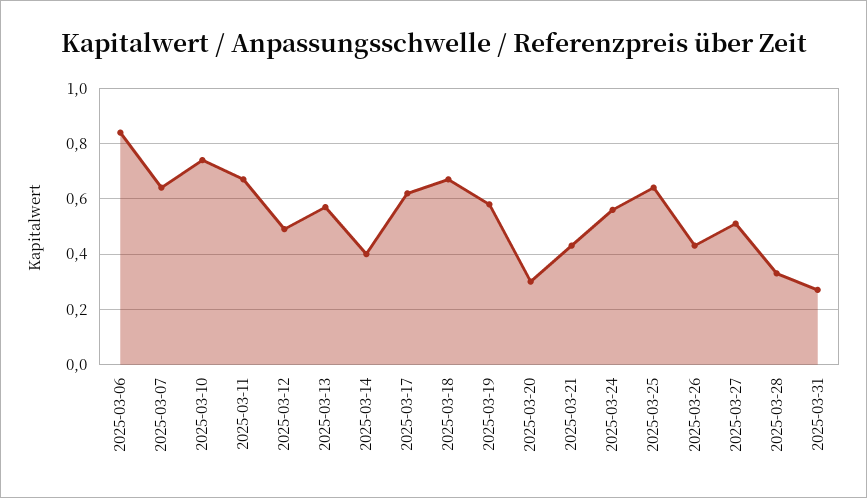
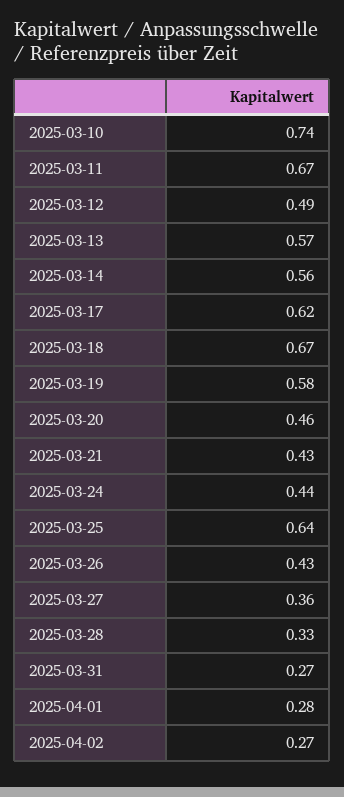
2025-03-06: 0.85 -> none
2025-03-07: 0.65 -> none
2025-03-14: 0.4 -> 0.56
2025-03-20: 0.3 -> 0.46
2025-03-24: 0.55 -> 0.44
2025-03-27: 0.5 -> 0.36
2025-04-01: none -> 0.28
2025-04-02: none -> 0.27

